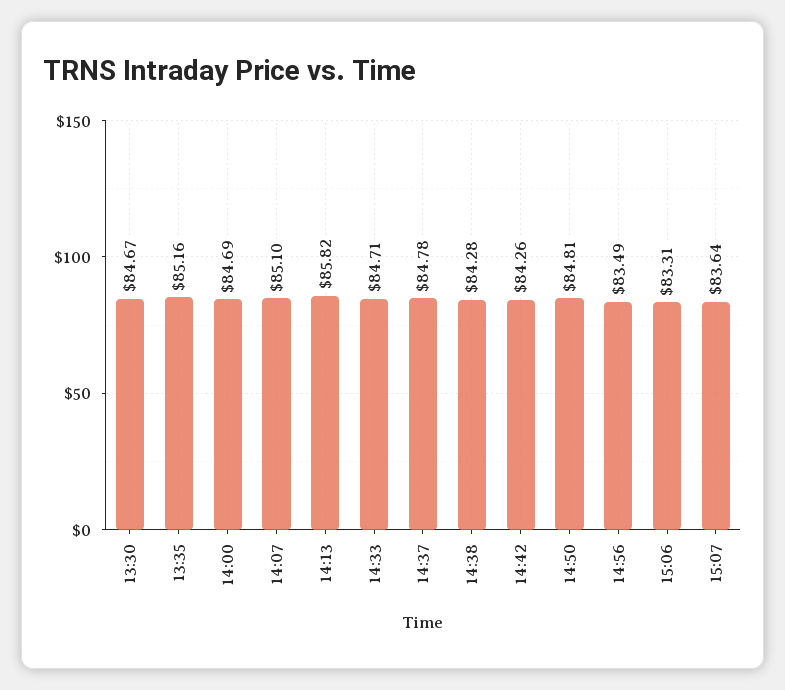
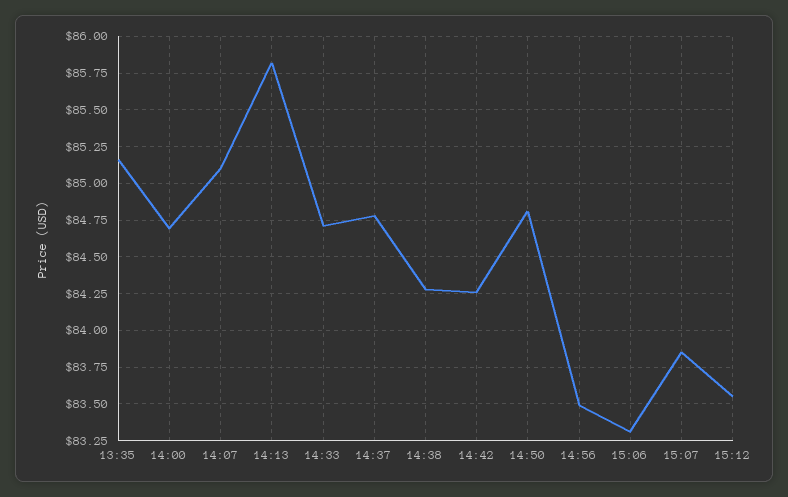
13:30: 84.67 -> none
15:07: 83.64 -> 83.85
15:12: none -> 83.55

